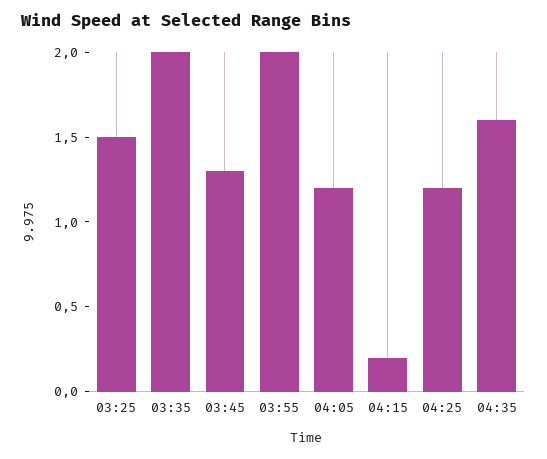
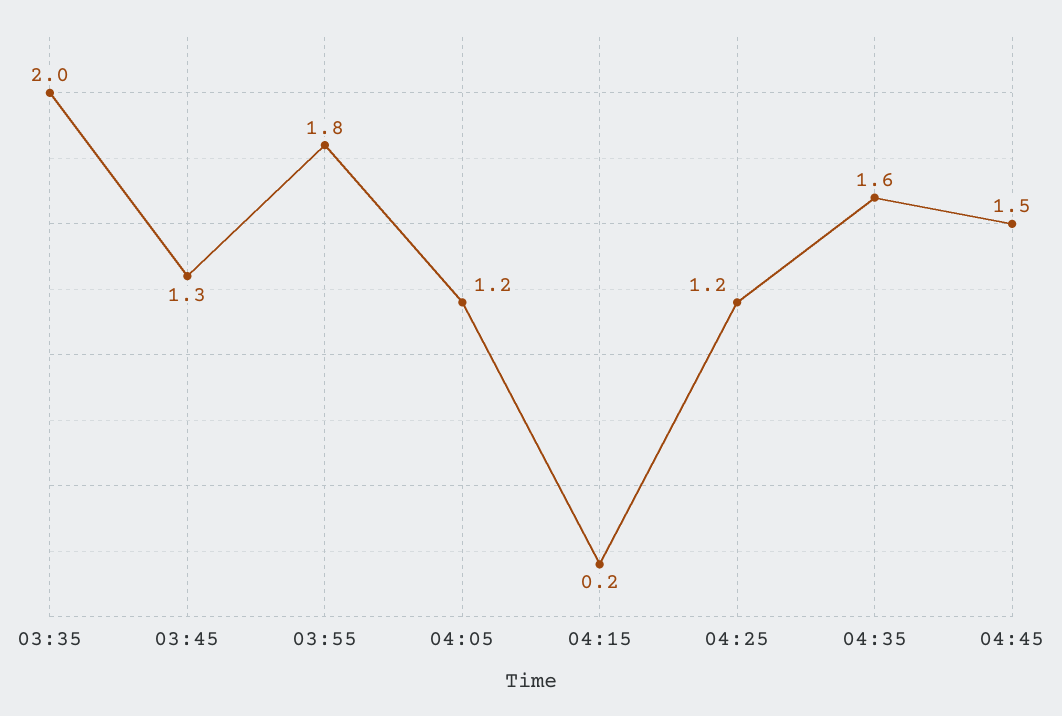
03:25: 1.5 -> none
03:55: 2 -> 1.8
04:45: none -> 1.5

